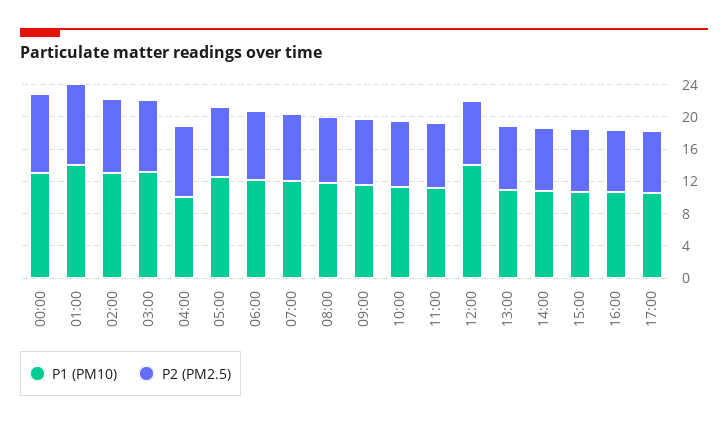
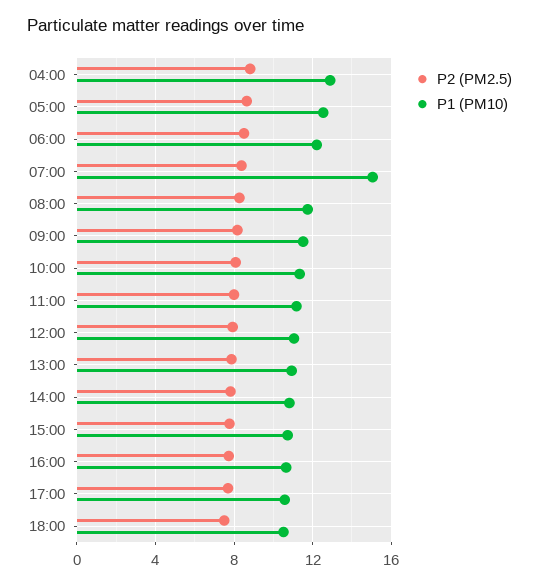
P1 (PM10), 00:00: 13 -> none
P2 (PM2.5), 00:00: 10 -> none
P1 (PM10), 01:00: 14 -> none
P2 (PM2.5), 01:00: 10 -> none
P1 (PM10), 02:00: 13 -> none
P2 (PM2.5), 02:00: 9 -> none
P1 (PM10), 03:00: 13 -> none
P2 (PM2.5), 03:00: 9 -> none
P1 (PM10), 04:00: 10 -> 13
P1 (PM10), 07:00: 12 -> 15
P1 (PM10), 12:00: 14 -> 11
P2 (PM2.5), 18:00: none -> 7.5
P1 (PM10), 18:00: none -> 10.5

